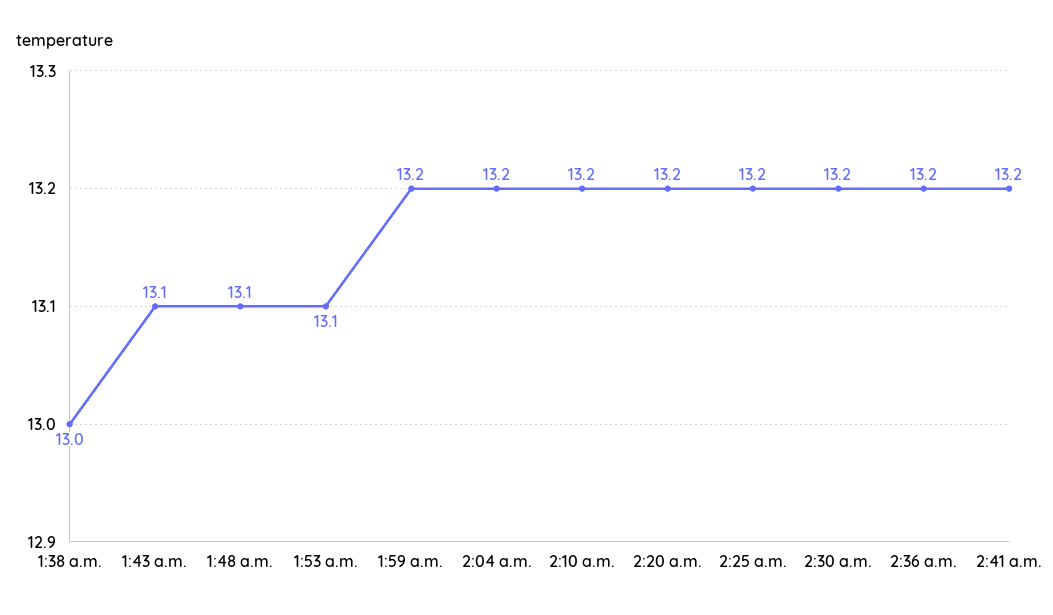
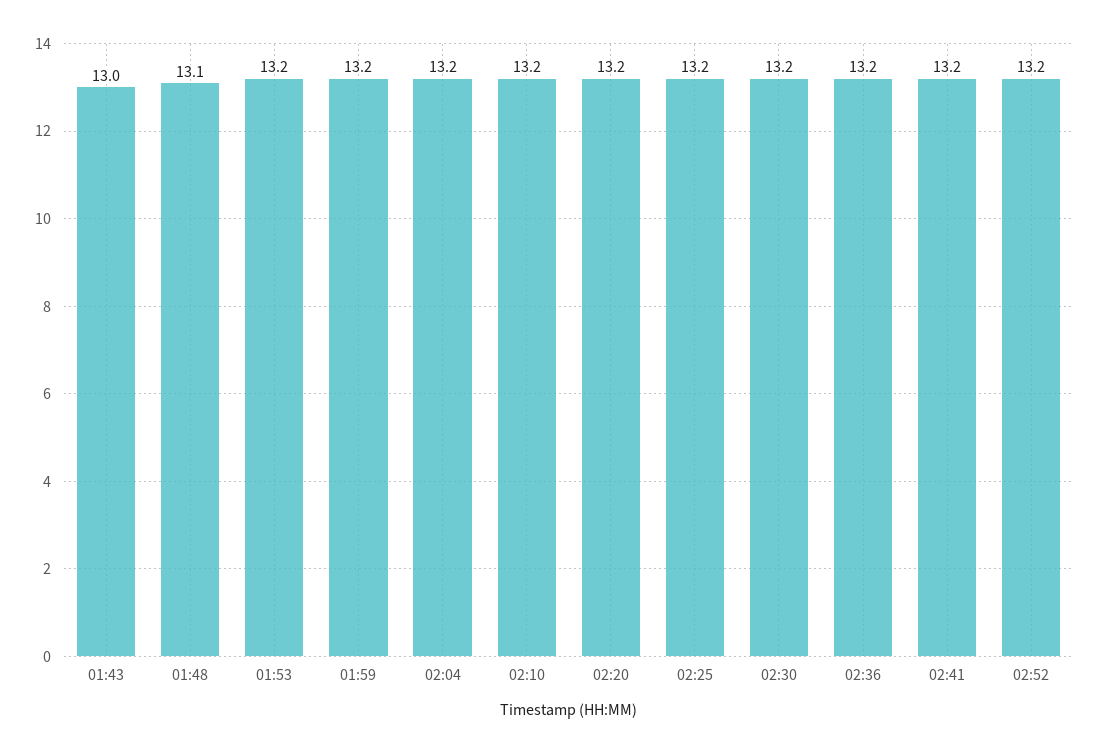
1:38 a.m.: 13 -> none
1:43 a.m.: 13.1 -> 13
1:53 a.m.: 13.1 -> 13.2
02:52: none -> 13.2

